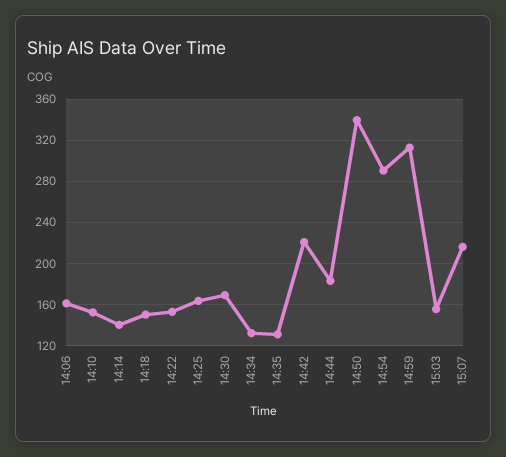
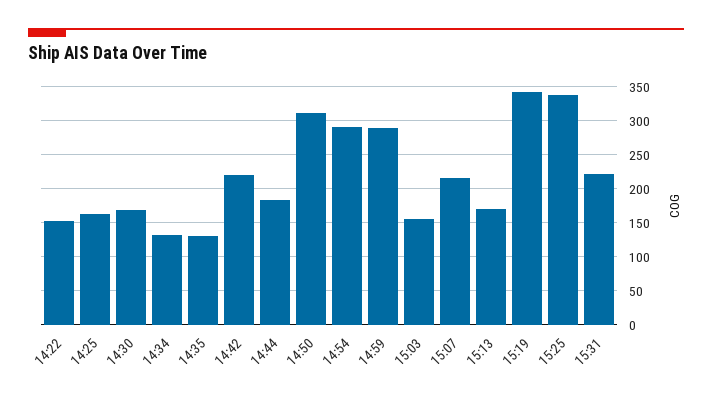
14:06: 160 -> none
14:10: 150 -> none
14:14: 140 -> none
14:18: 150 -> none
14:50: 340 -> 310
14:59: 310 -> 290
15:13: none -> 170
15:19: none -> 340
15:25: none -> 340
15:31: none -> 220

